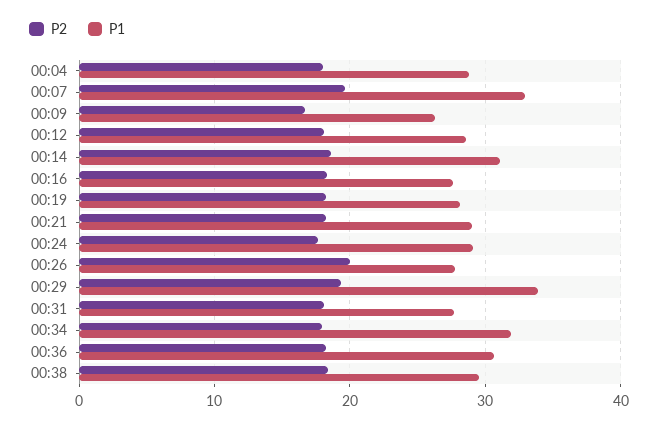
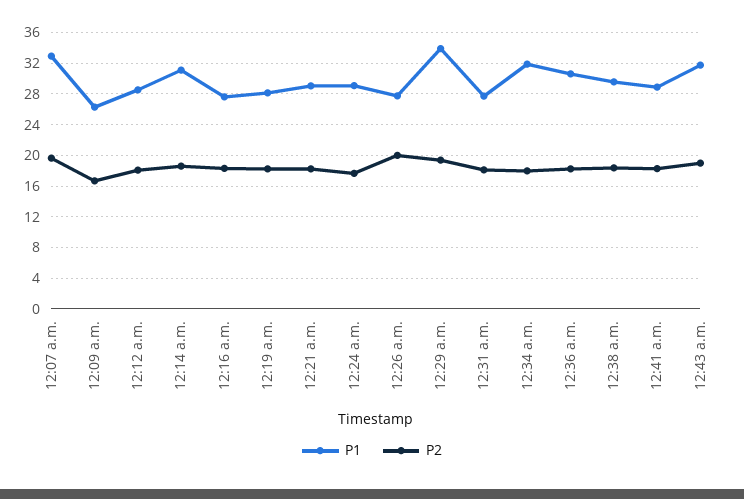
P2, 00:04: 18 -> none
P1, 00:04: 29 -> none
P1, 12:41 a.m.: none -> 29
P2, 12:41 a.m.: none -> 18
P1, 12:43 a.m.: none -> 32
P2, 12:43 a.m.: none -> 19

